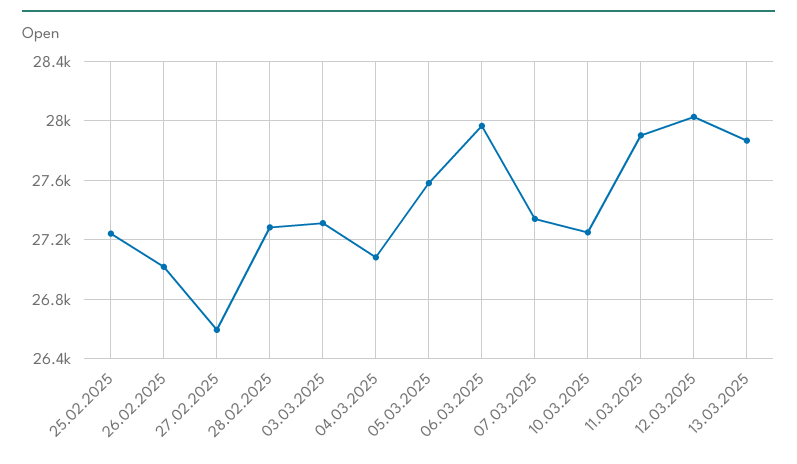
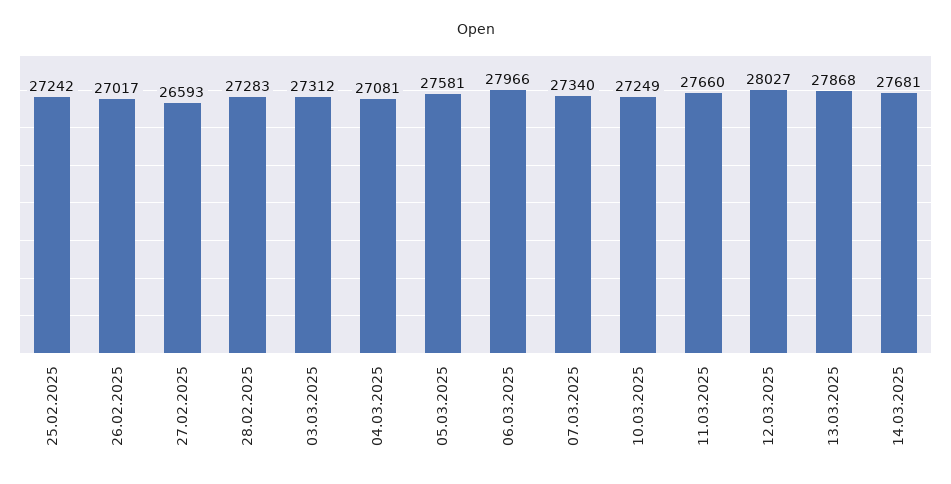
11.03.2025: 27900 -> 27660
14.03.2025: none -> 27681

